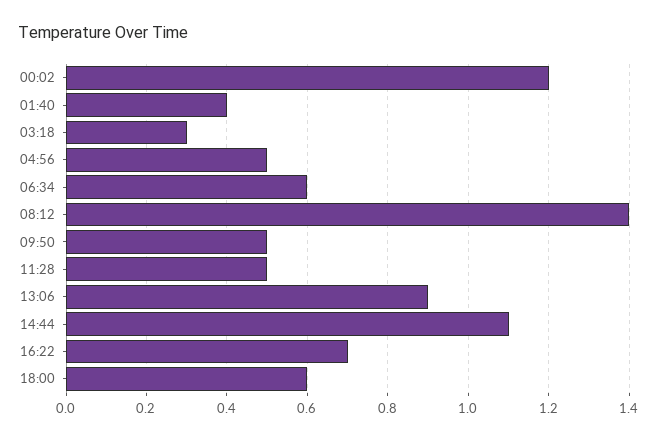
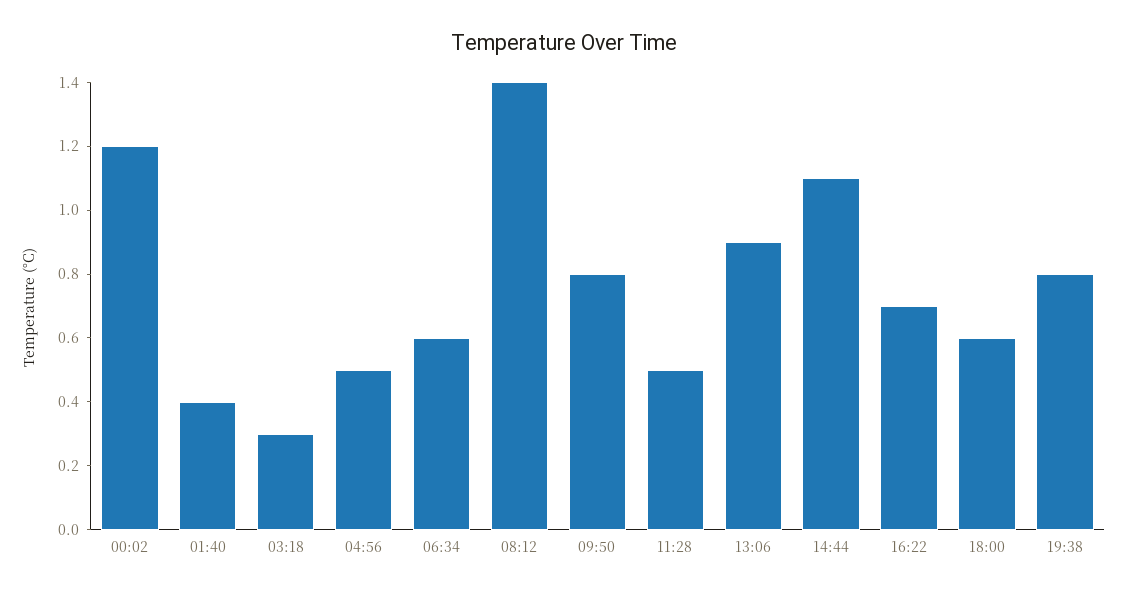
09:50: 0.5 -> 0.8
19:38: none -> 0.8

